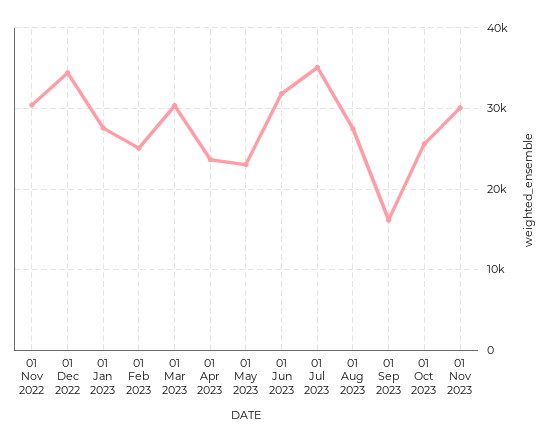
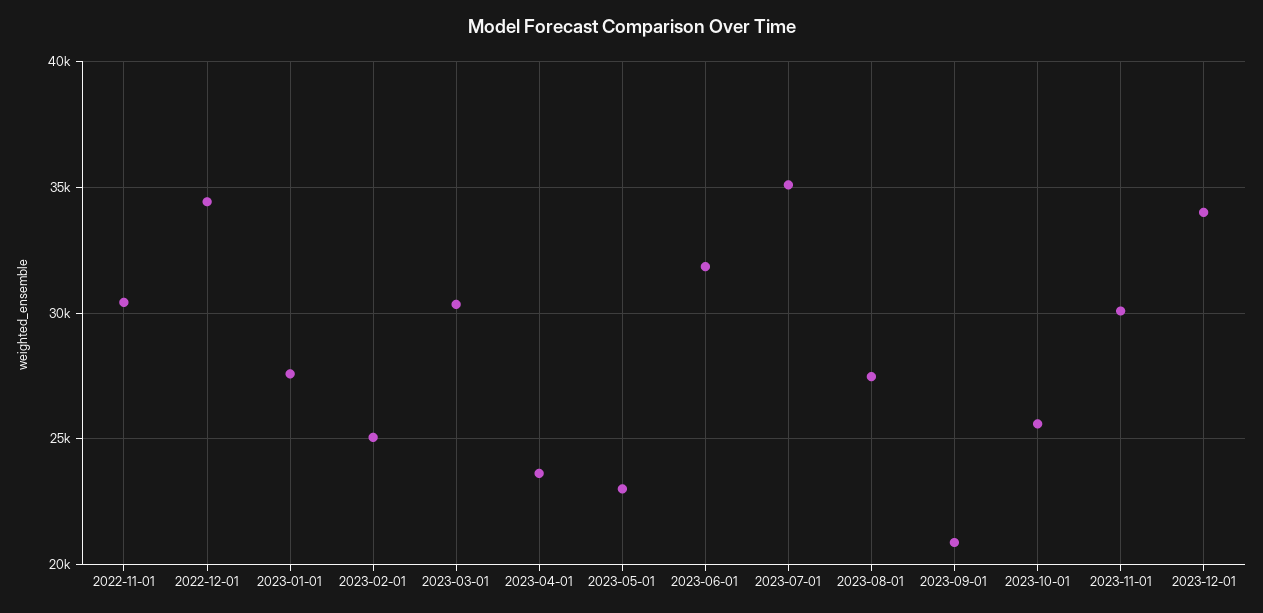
01 Sep 2023: 16000 -> 21000
2023-12-01: none -> 34000

